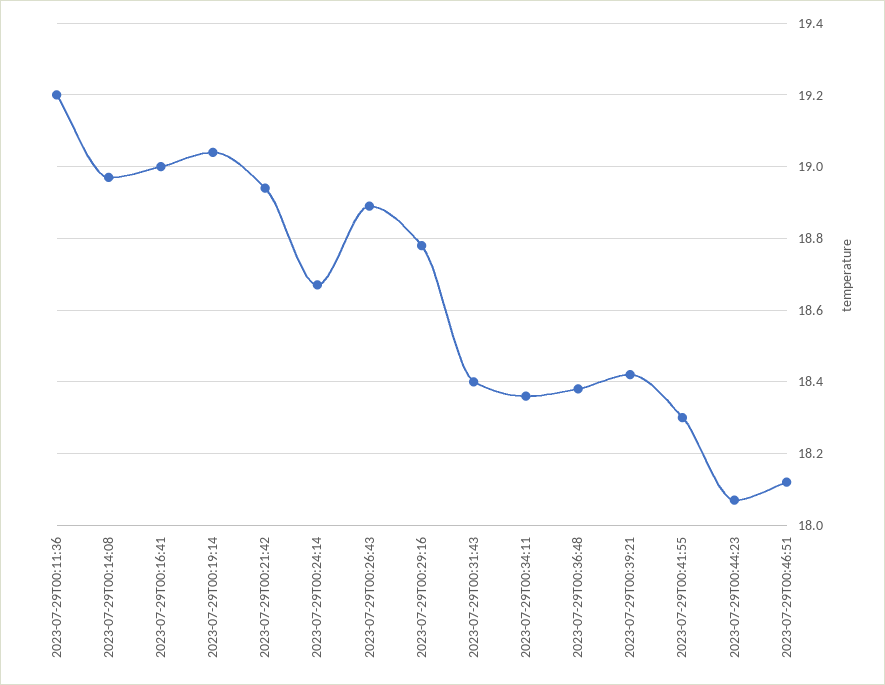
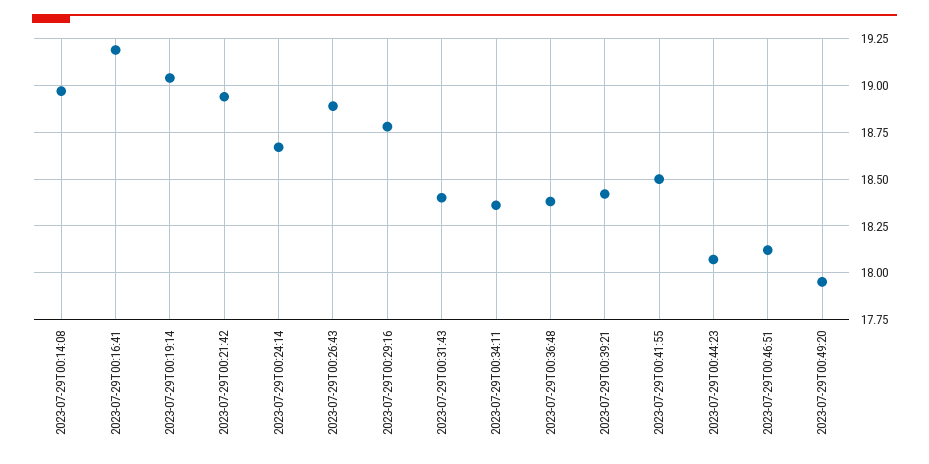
2023-07-29T00:11:36: 19.2 -> none
2023-07-29T00:16:41: 19 -> 19.2
2023-07-29T00:41:55: 18.3 -> 18.5
2023-07-29T00:49:20: none -> 17.95

